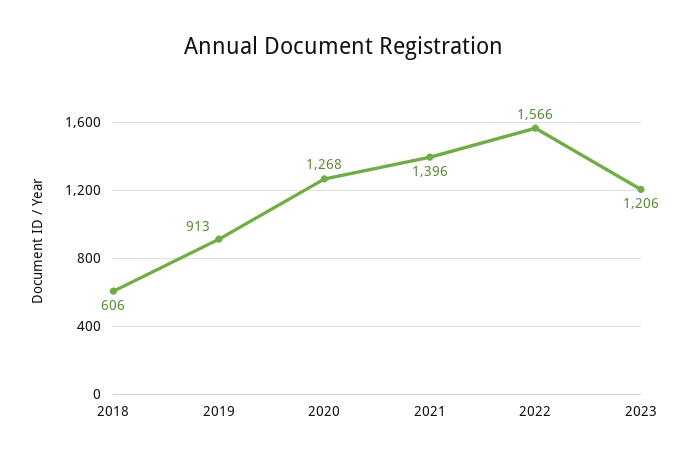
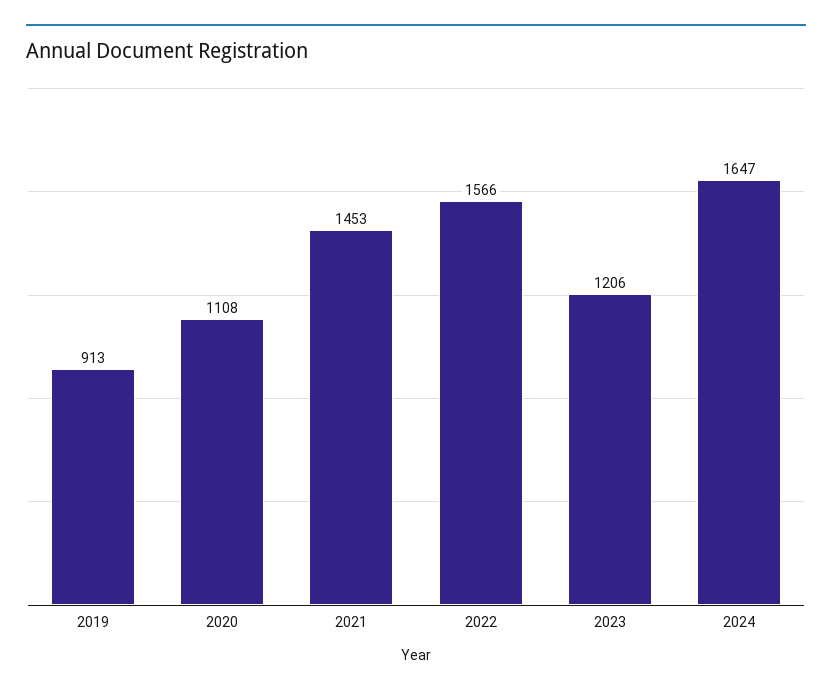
2018: 606 -> none
2020: 1268 -> 1108
2021: 1396 -> 1453
2024: none -> 1647

